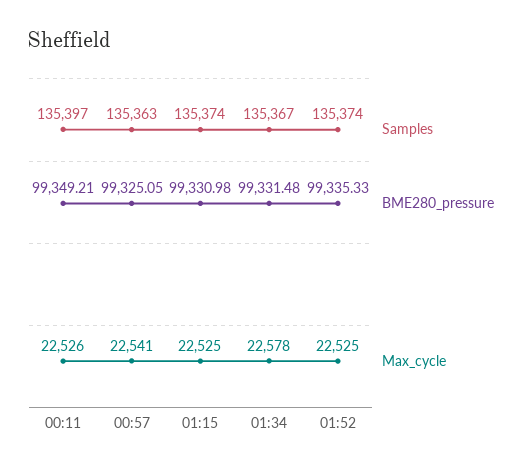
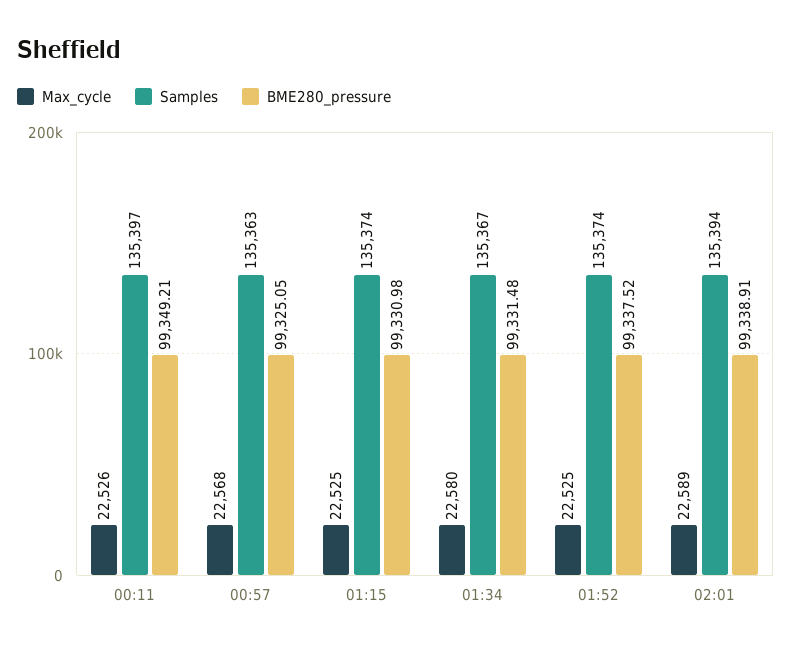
Max_cycle, 00:57: 22541 -> 22568
Max_cycle, 01:34: 22578 -> 22580
BME280_pressure, 01:52: 99335.33 -> 99337.52
Max_cycle, 02:01: none -> 22589
Samples, 02:01: none -> 135394
BME280_pressure, 02:01: none -> 99338.91

